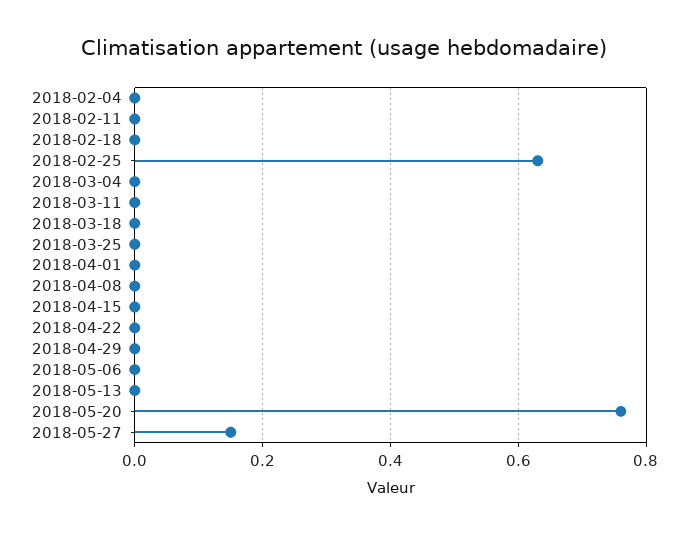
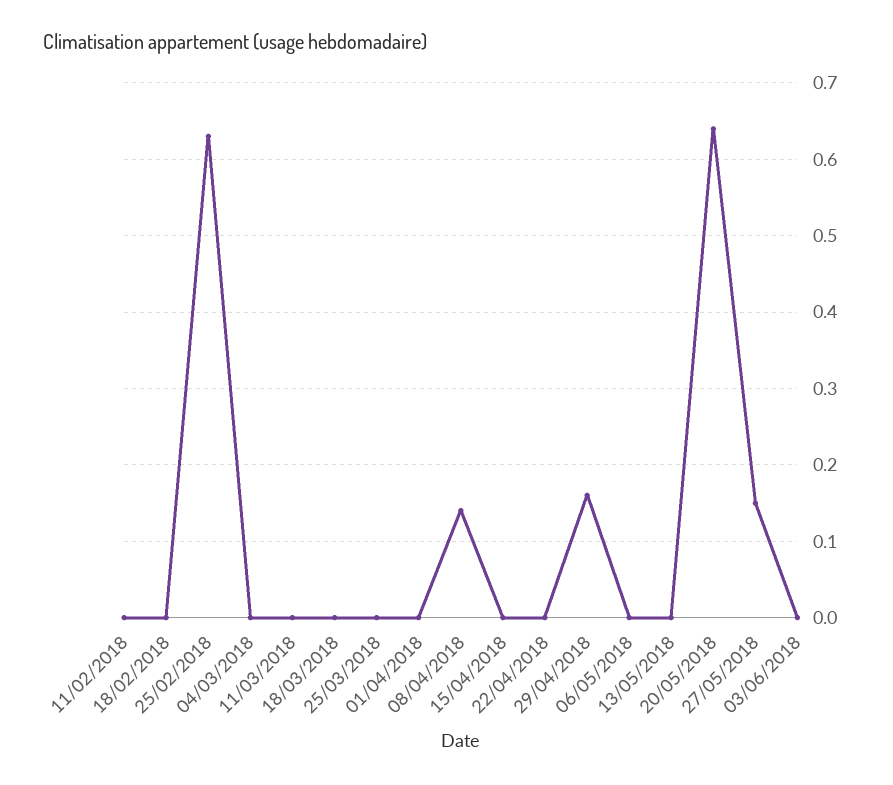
2018-02-04: 0 -> none
2018-04-08: 0 -> 0.14
2018-04-29: 0 -> 0.16
2018-05-20: 0.75 -> 0.64
03/06/2018: none -> 0

